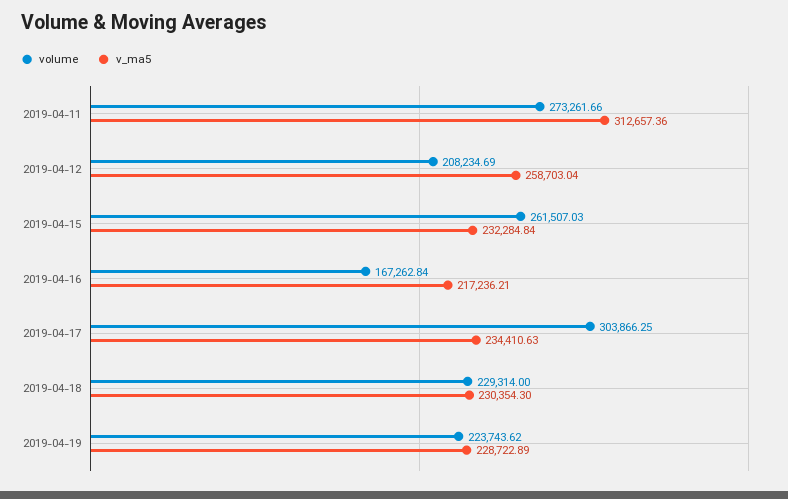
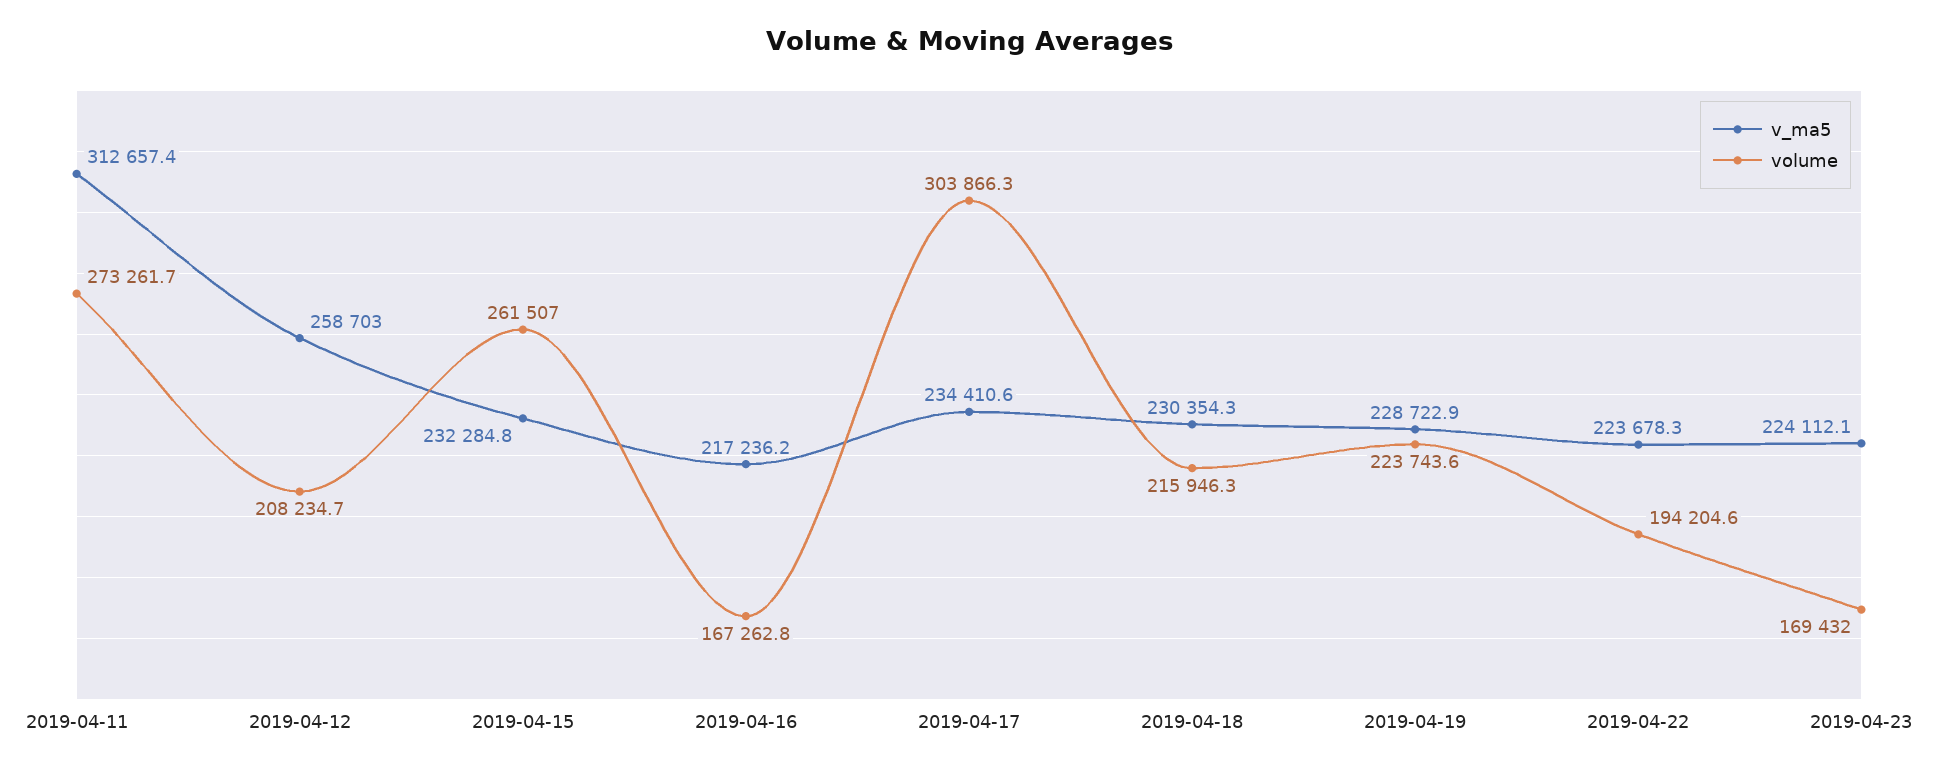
volume, 2019-04-18: 229314 -> 215946.3
v_ma5, 2019-04-22: none -> 223678.3
volume, 2019-04-22: none -> 194204.6
v_ma5, 2019-04-23: none -> 224112.1
volume, 2019-04-23: none -> 169432

